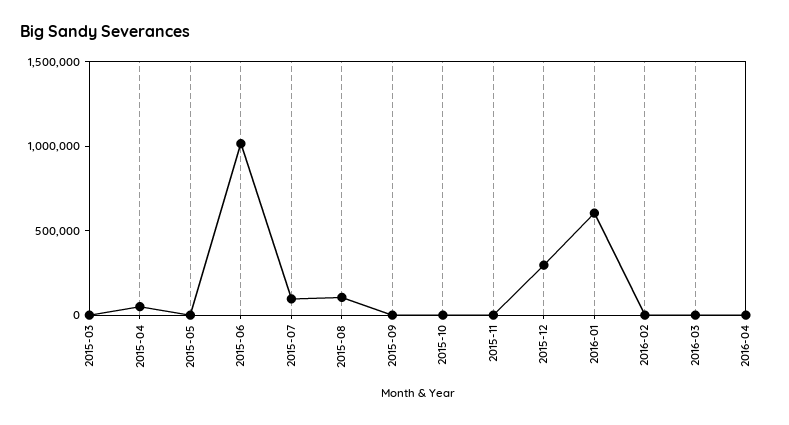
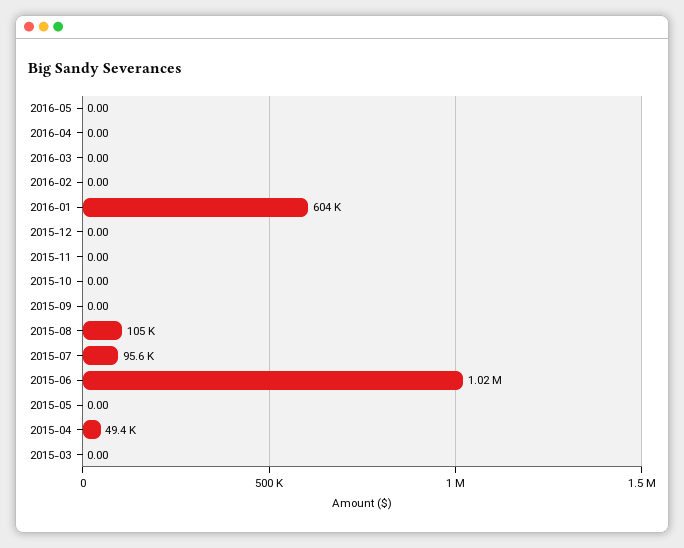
2015-12: 300000 -> 0
2016-05: none -> 0

